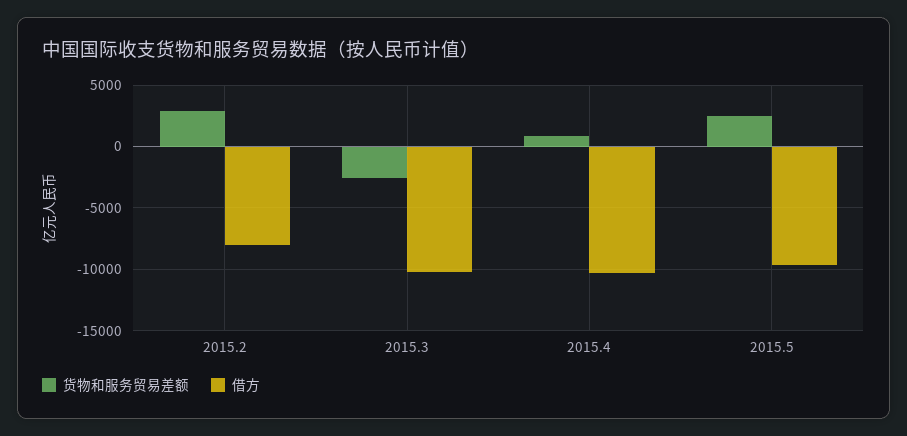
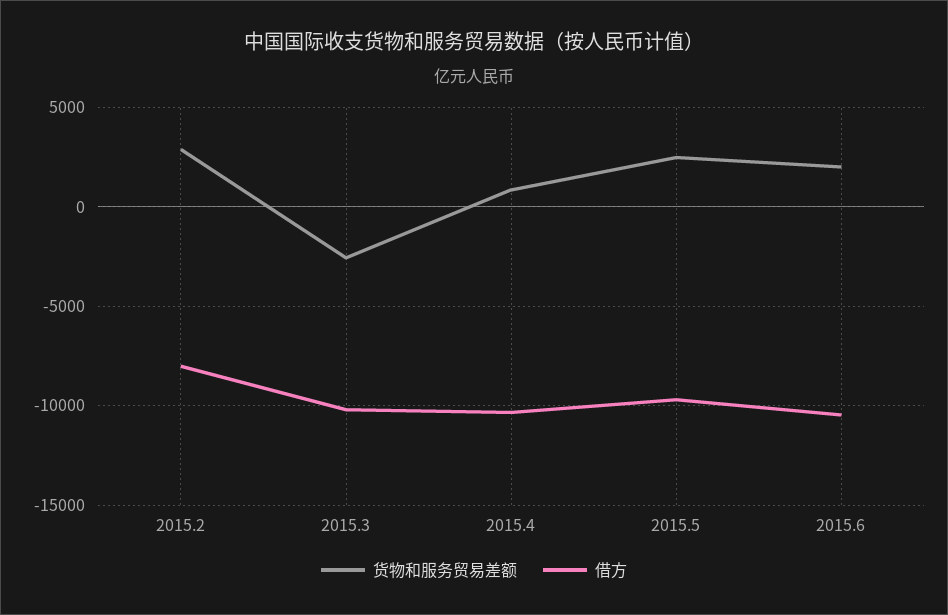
货物和服务贸易差额, 2015.6: none -> 2000
借方, 2015.6: none -> -10500

